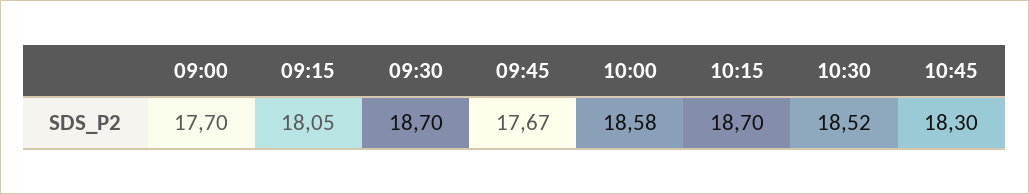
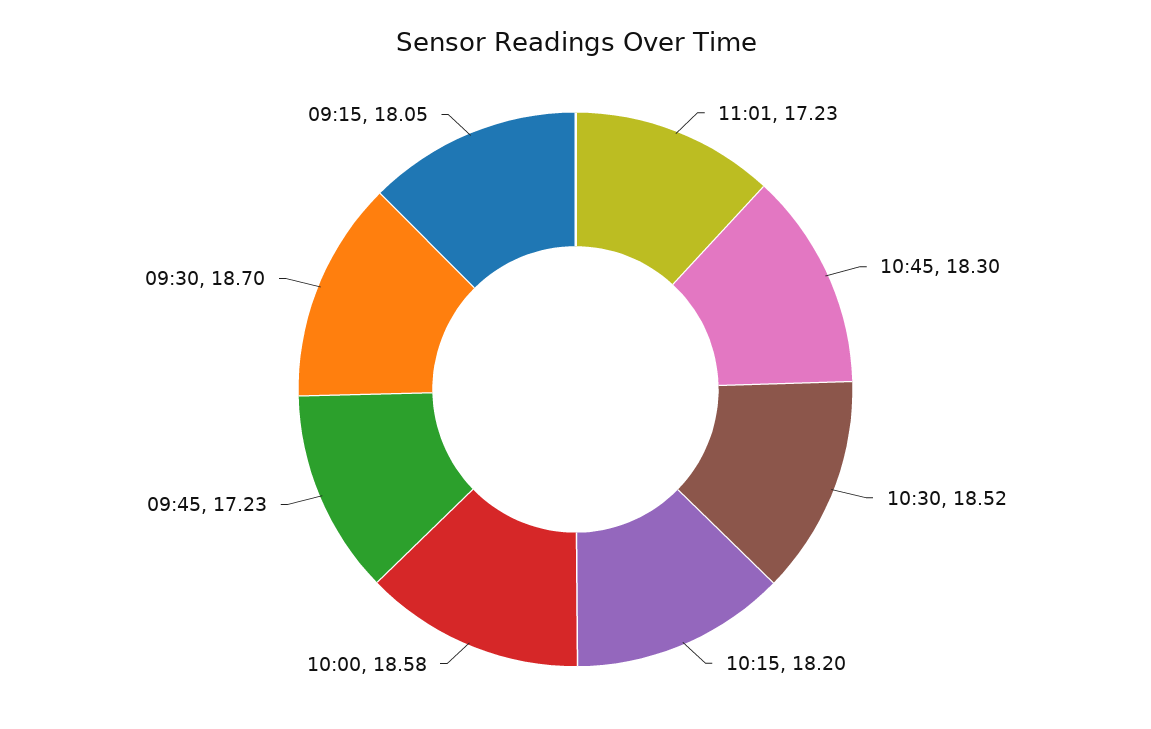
09:00: 17.7 -> none
09:45: 17.67 -> 17.23
10:15: 18.7 -> 18.2
11:01: none -> 17.23

